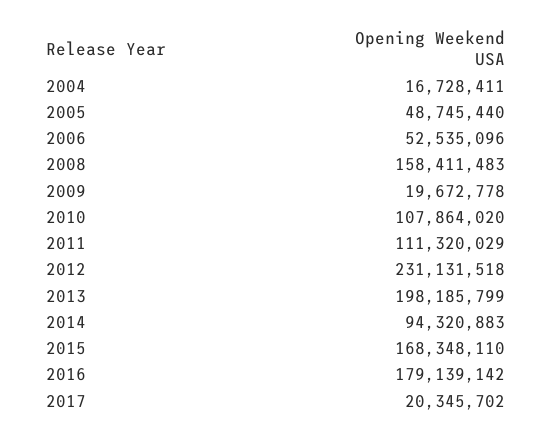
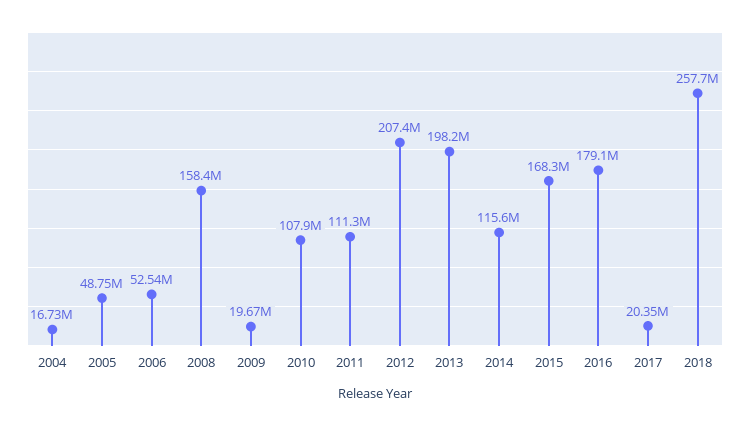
2012: 231131518 -> 207400000
2014: 94320883 -> 115600000
2018: none -> 257700000

